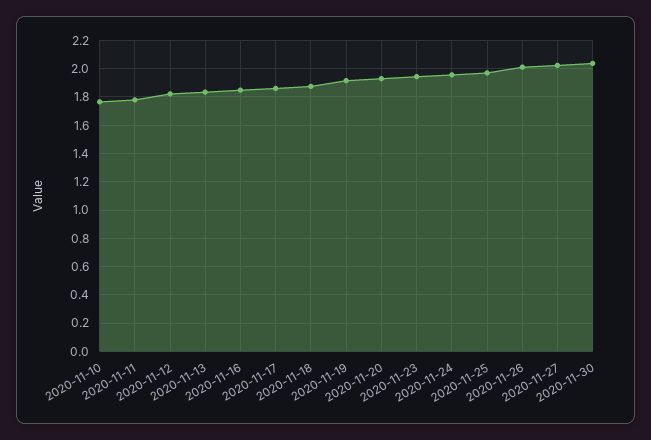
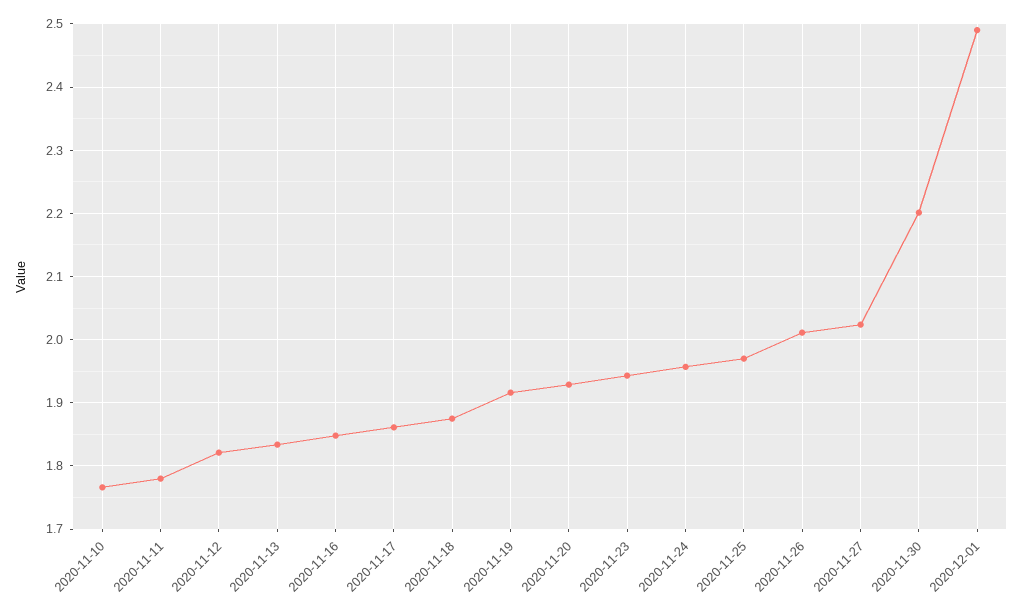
2020-11-30: 2.05 -> 2.2
2020-12-01: none -> 2.49

